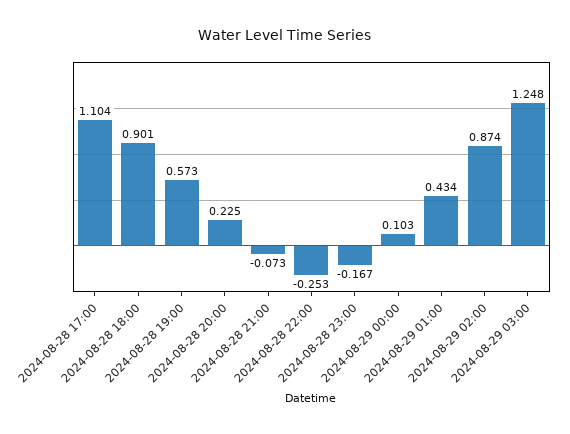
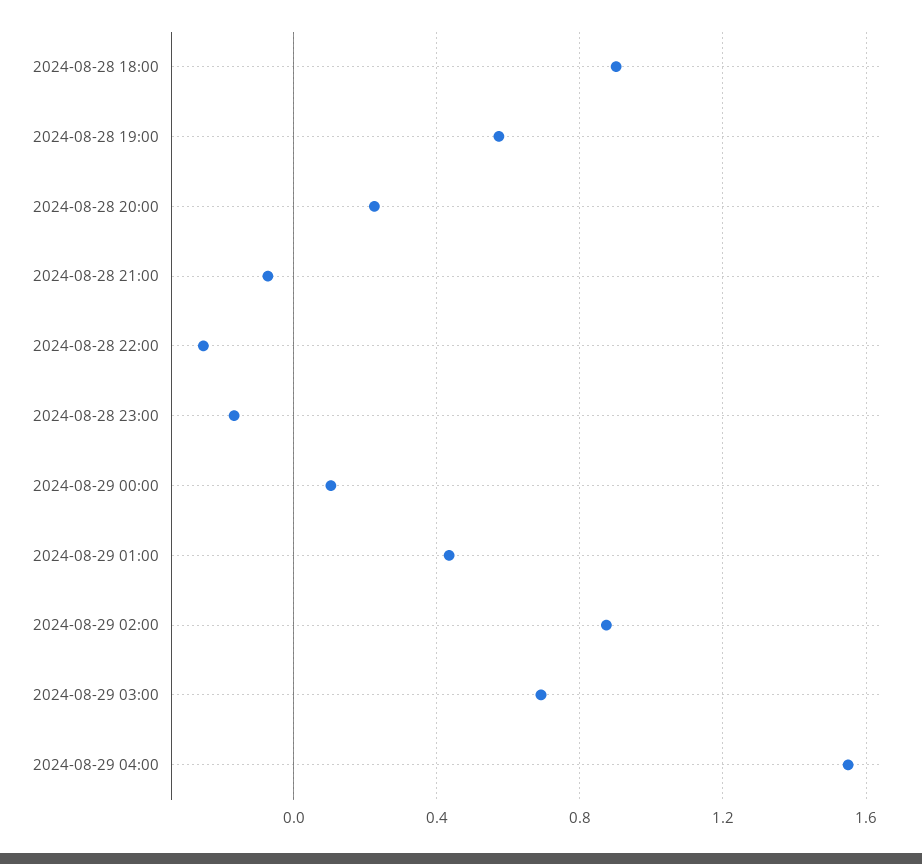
2024-08-28 17:00: 1.104 -> none
2024-08-29 03:00: 1.248 -> 0.7
2024-08-29 04:00: none -> 1.55

